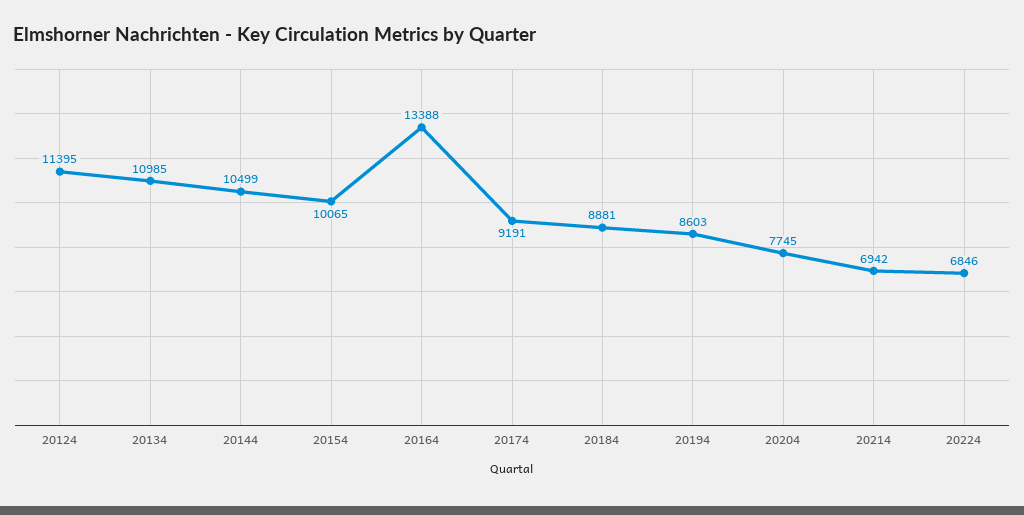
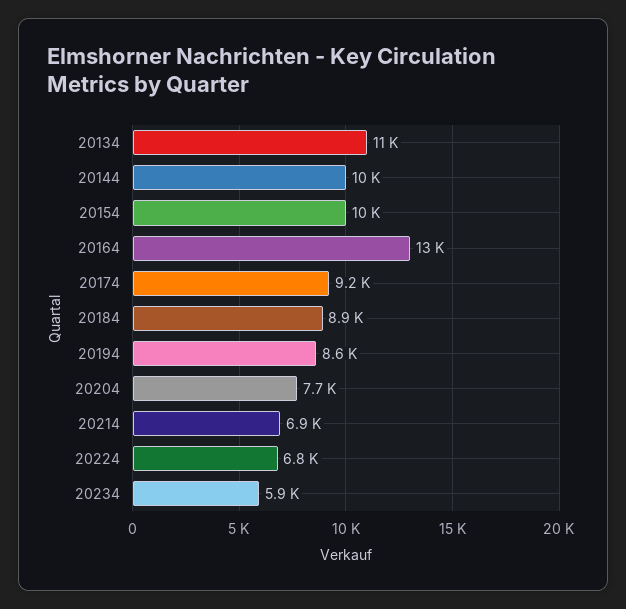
20124: 11395 -> none
20234: none -> 5900

